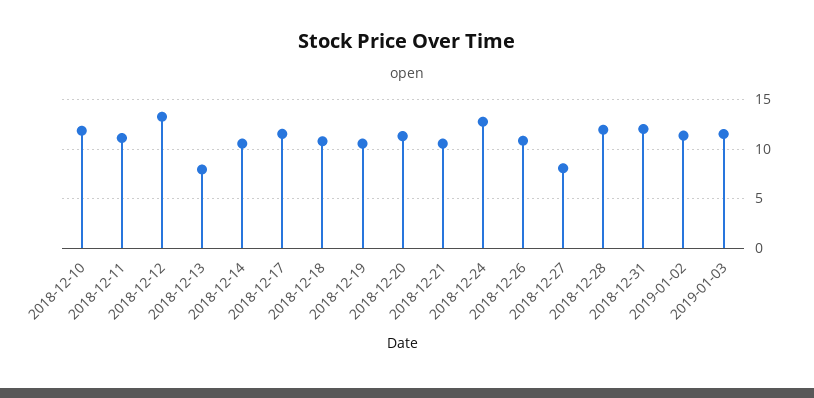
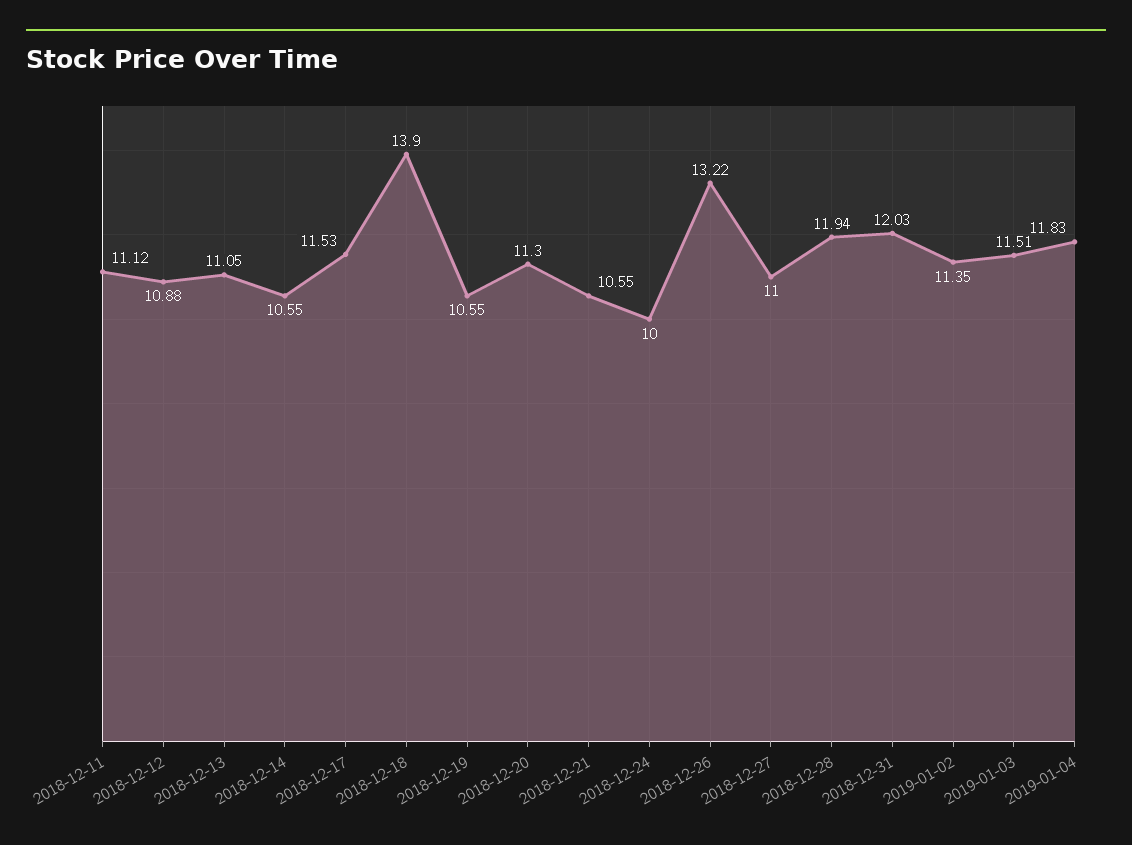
2018-12-10: 12 -> none
2018-12-12: 13 -> 10.88
2018-12-13: 8 -> 11.05
2018-12-18: 11 -> 13.9
2018-12-24: 13 -> 10
2018-12-26: 11 -> 13.22
2018-12-27: 8 -> 11
2019-01-04: none -> 11.83

